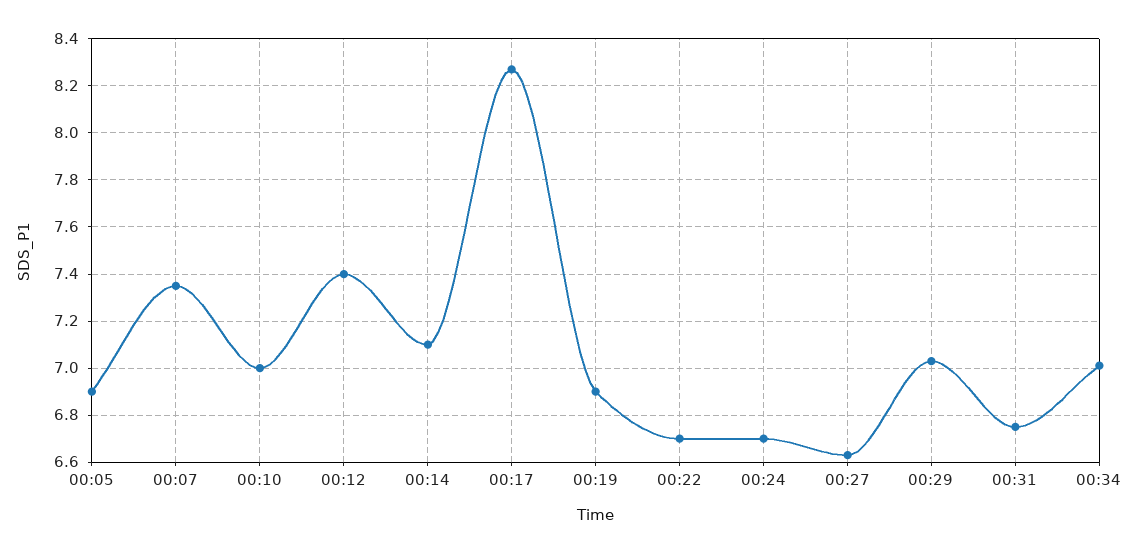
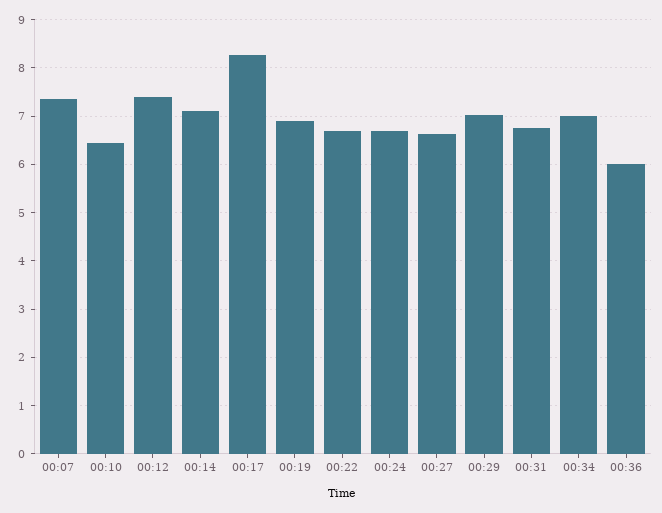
00:05: 6.9 -> none
00:10: 7 -> 6.4
00:36: none -> 6

